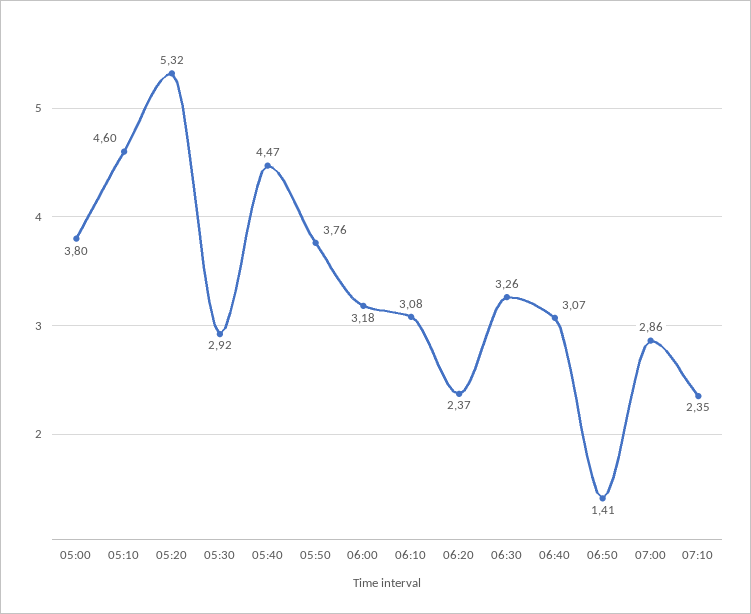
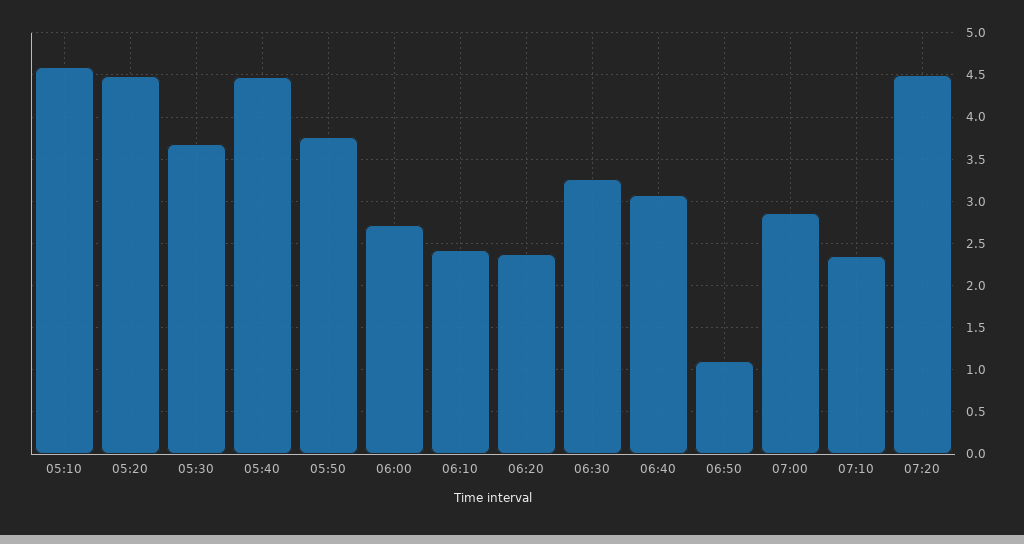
05:00: 3.8 -> none
05:20: 5.32 -> 4.5
05:30: 2.92 -> 3.7
06:00: 3.18 -> 2.7
06:10: 3.08 -> 2.4
06:50: 1.41 -> 1.1
07:20: none -> 4.5

